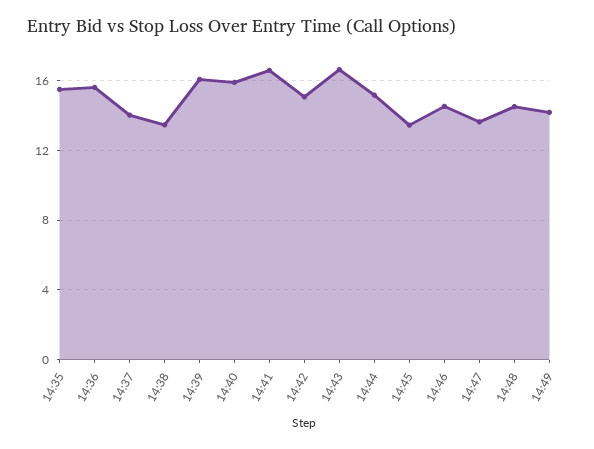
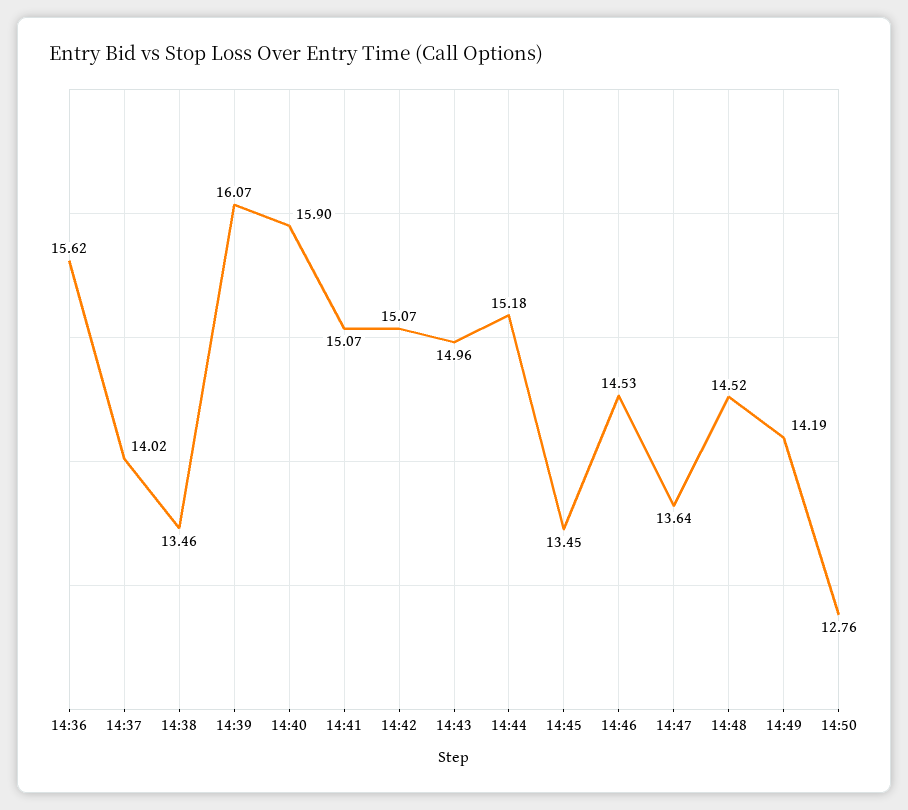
14:35: 15.5 -> none
14:41: 16.5 -> 15.07
14:43: 16.5 -> 14.96
14:50: none -> 12.76

